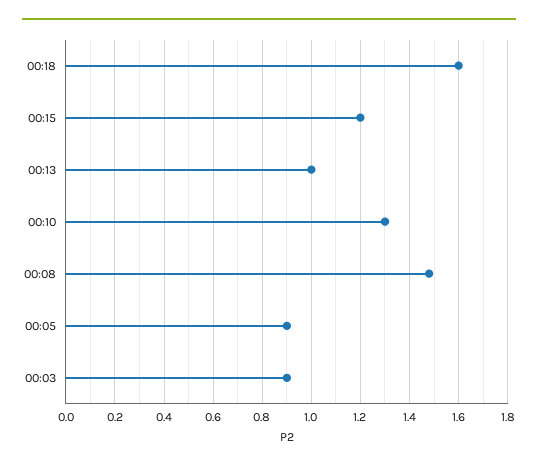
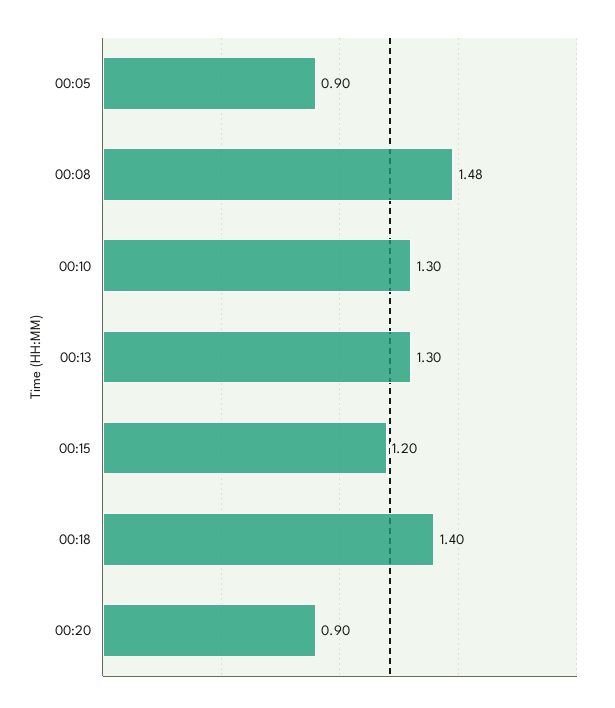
00:18: 1.6 -> 1.4
00:13: 1 -> 1.3
00:03: 0.9 -> none
00:20: none -> 0.9

